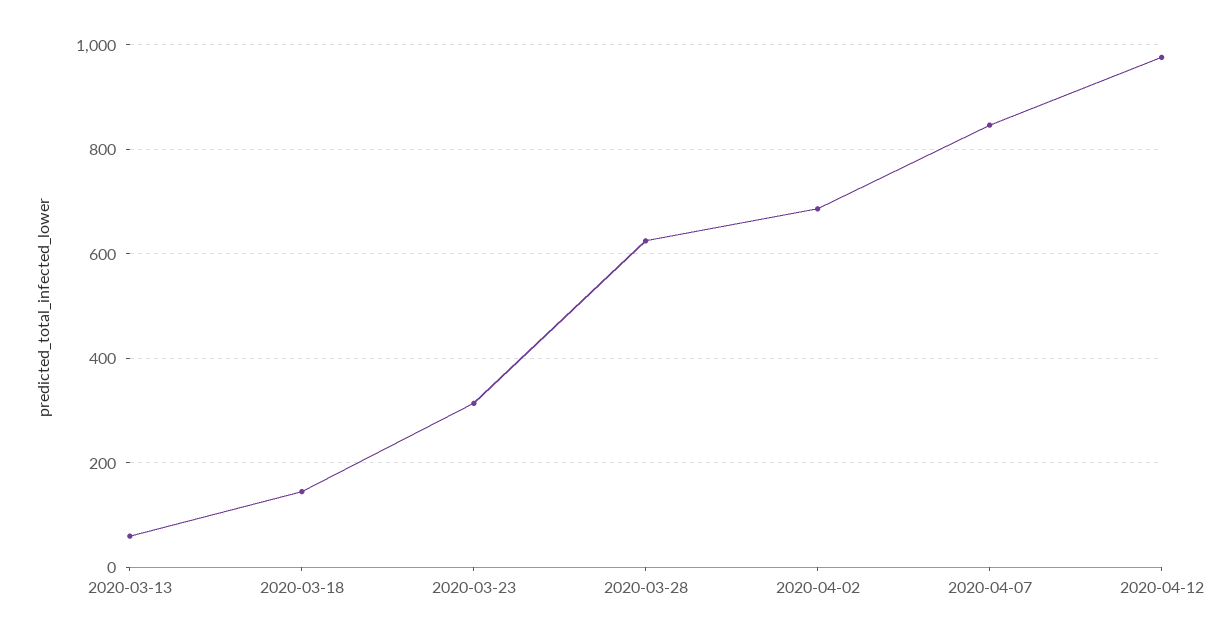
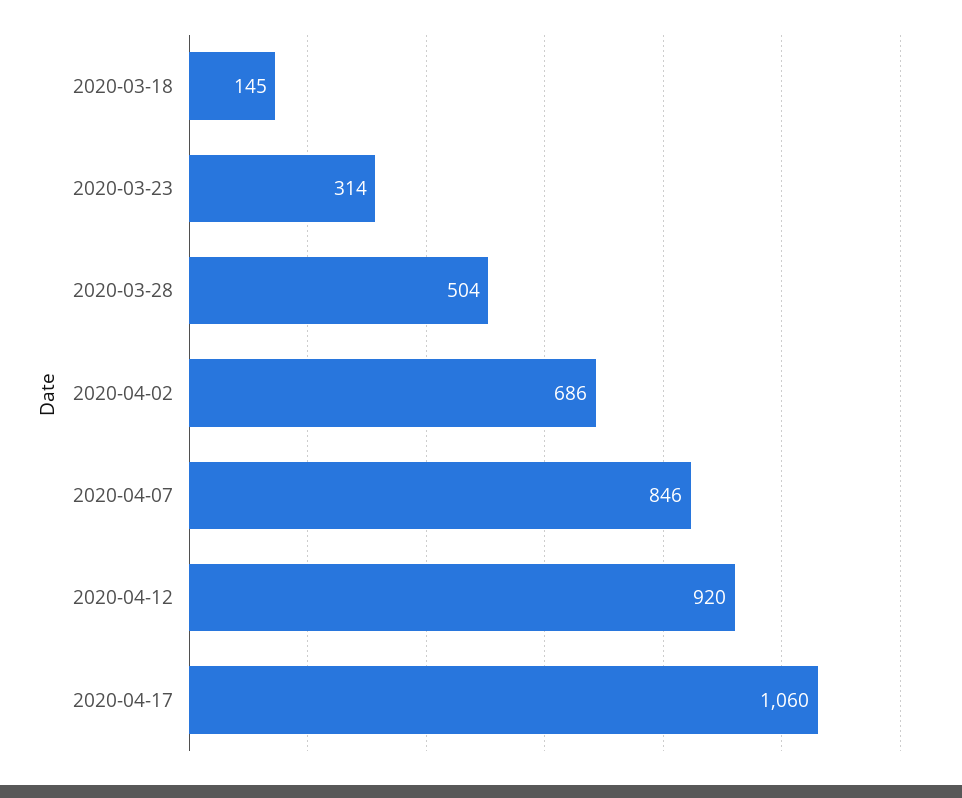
2020-03-13: 60 -> none
2020-03-28: 620 -> 504
2020-04-12: 980 -> 920
2020-04-17: none -> 1060

